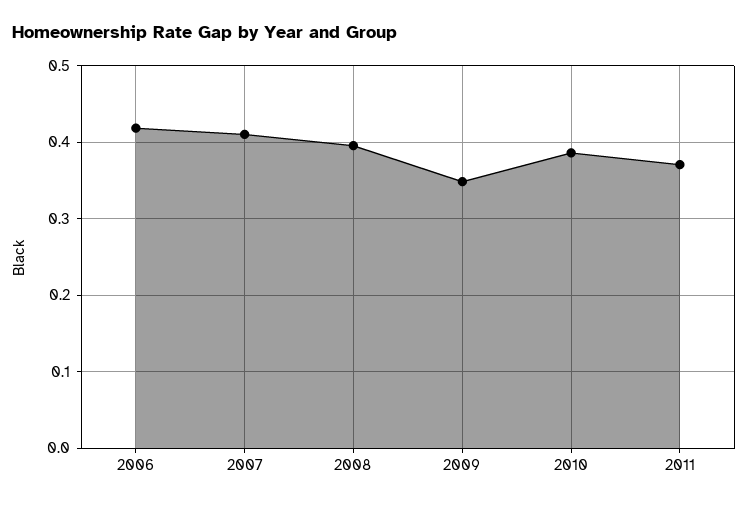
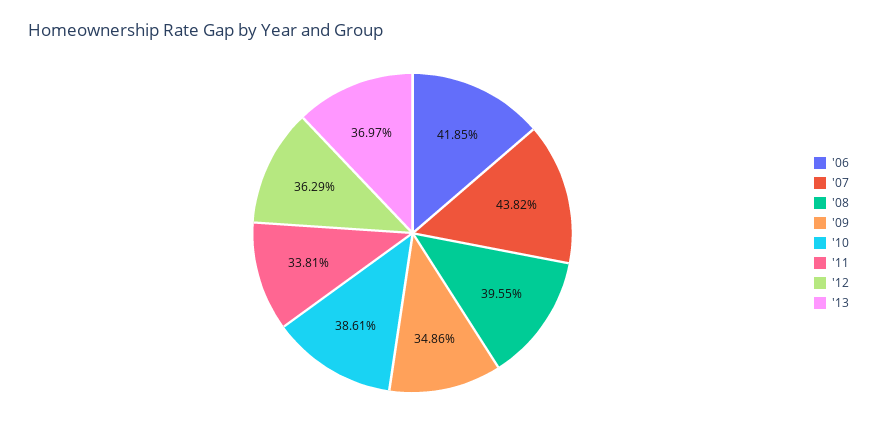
2007: 0.41 -> 0.4382
2011: 0.37 -> 0.3381
'12: none -> 0.3629
'13: none -> 0.3697

